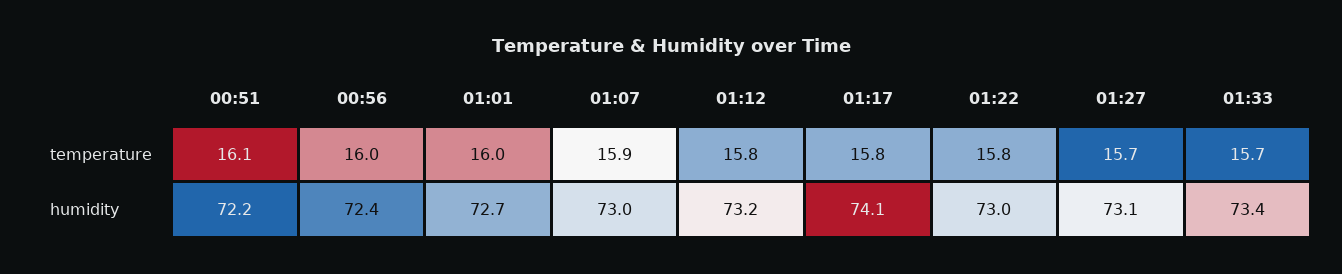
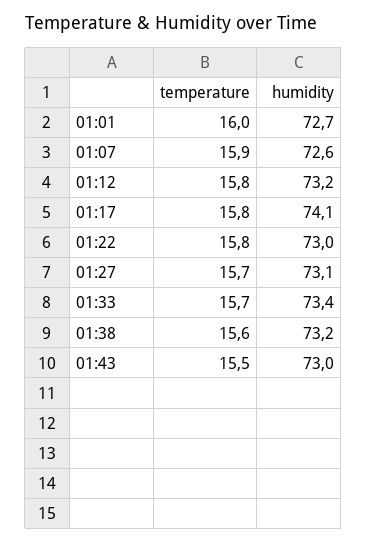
00:51, temperature: 16.1 -> none
00:56, temperature: 16 -> none
00:51, humidity: 72.2 -> none
00:56, humidity: 72.4 -> none
01:07, humidity: 73 -> 72.6
01:38, temperature: none -> 15.6
01:38, humidity: none -> 73.2
01:43, temperature: none -> 15.5
01:43, humidity: none -> 73

